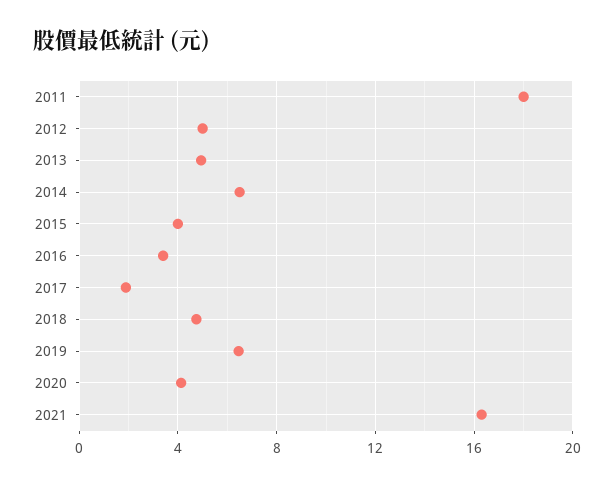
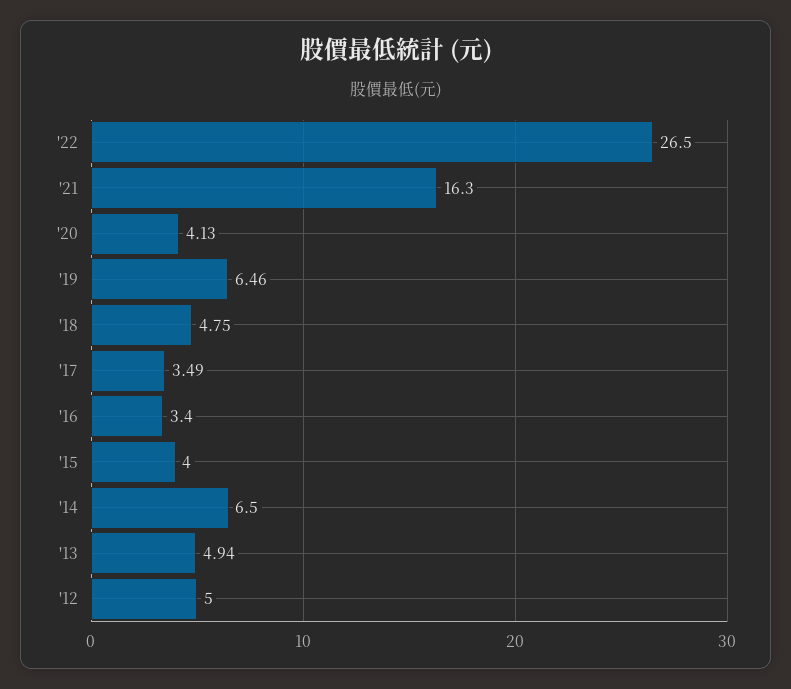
2011: 18 -> none
2017: 2 -> 3.49
'22: none -> 26.5

